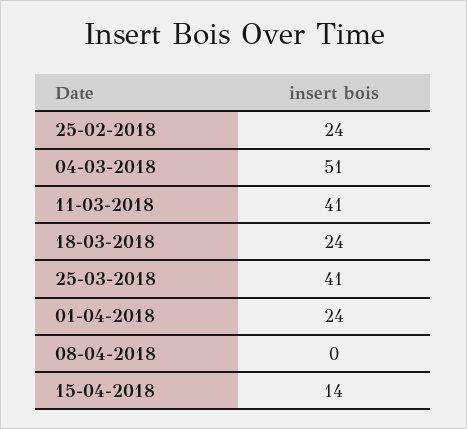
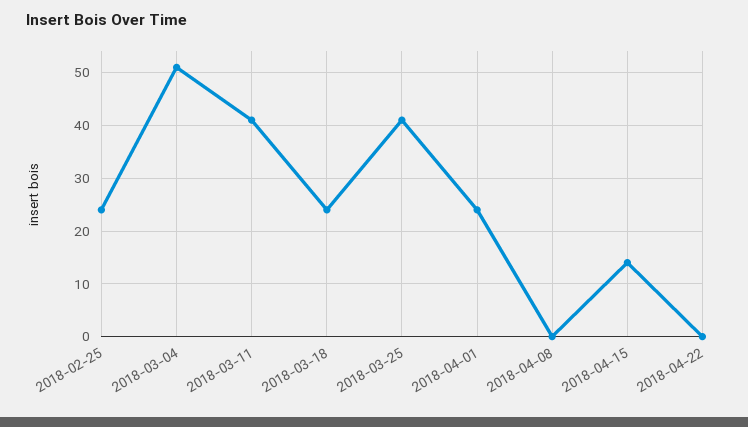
2018-04-22: none -> 0

